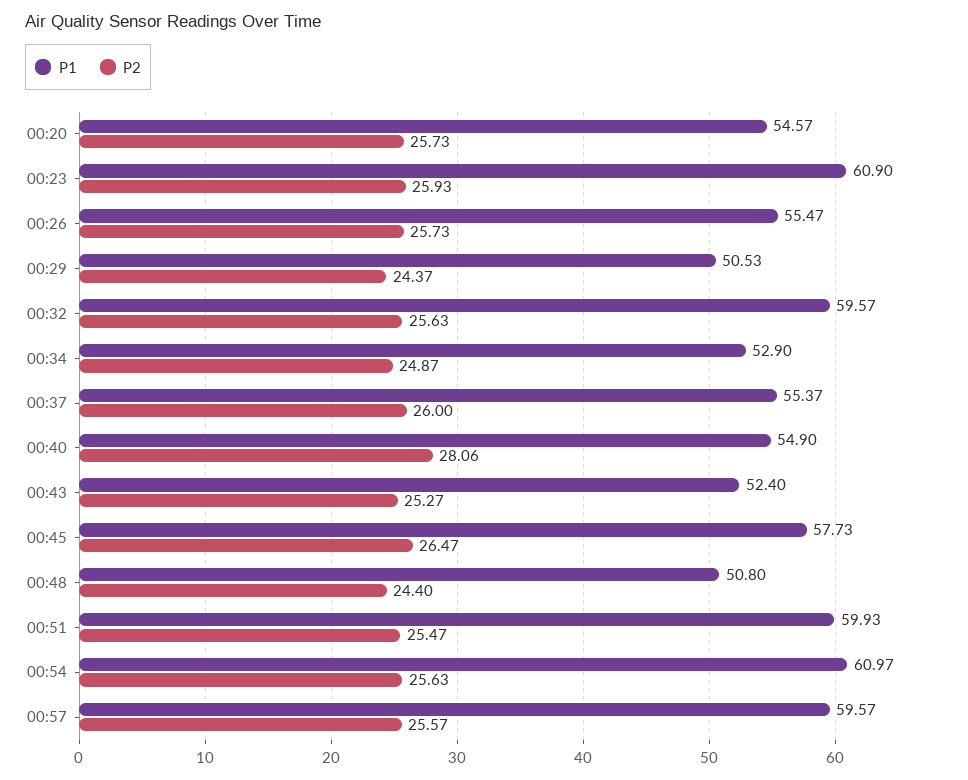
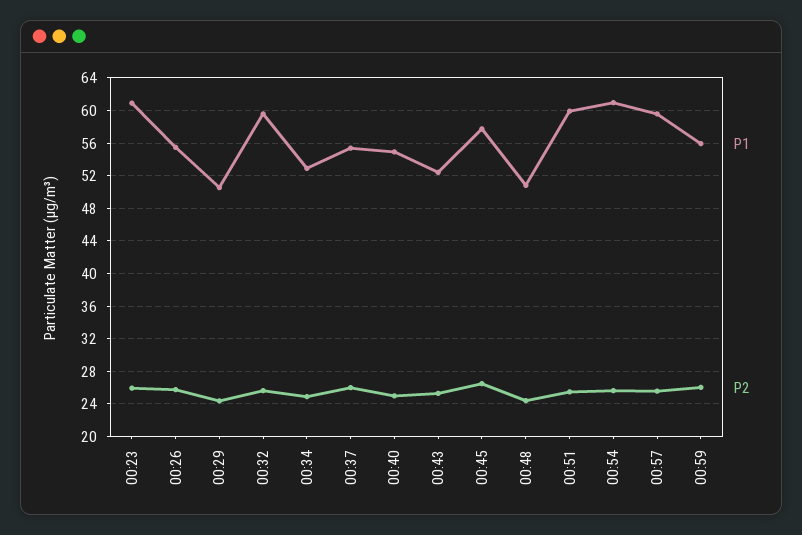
P1, 00:20: 54.57 -> none
P2, 00:20: 25.73 -> none
P2, 00:40: 28.06 -> 25
P1, 00:59: none -> 56
P2, 00:59: none -> 26

